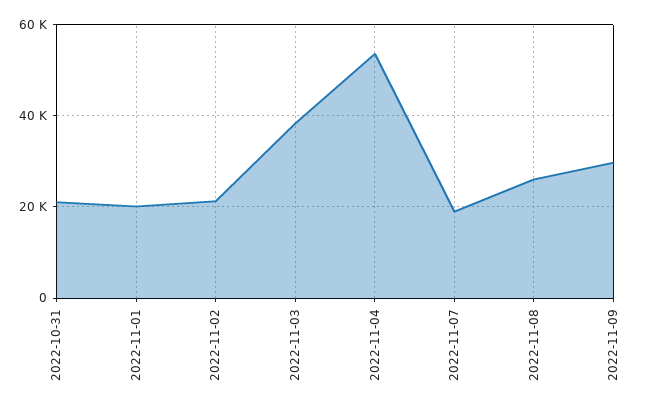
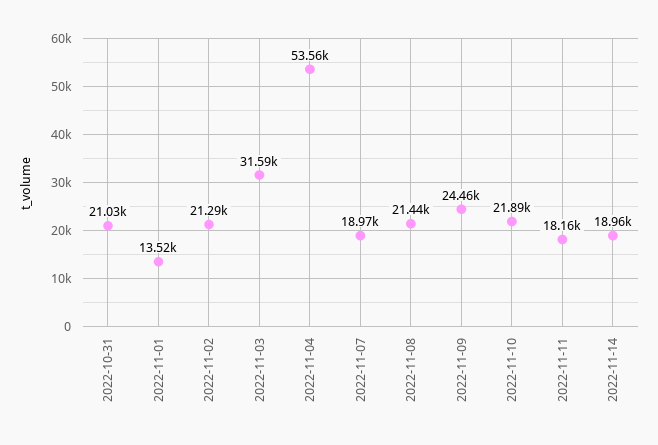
2022-11-01: 20000 -> 13520
2022-11-03: 38000 -> 31590
2022-11-08: 26000 -> 21440
2022-11-09: 30000 -> 24460
2022-11-10: none -> 21890
2022-11-11: none -> 18160
2022-11-14: none -> 18960

